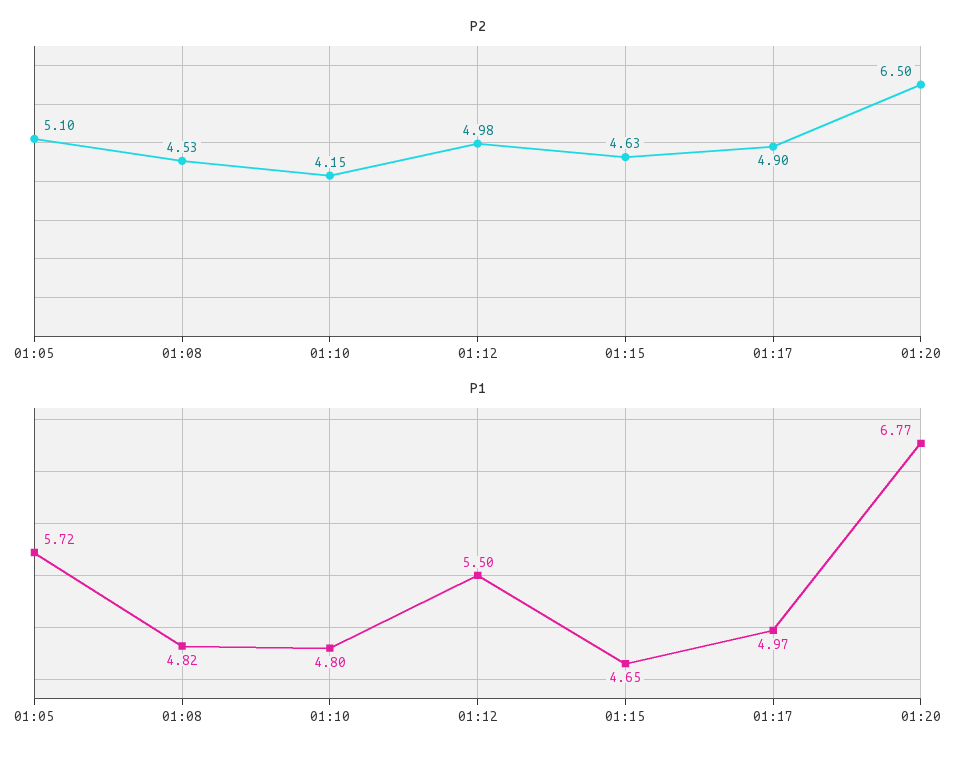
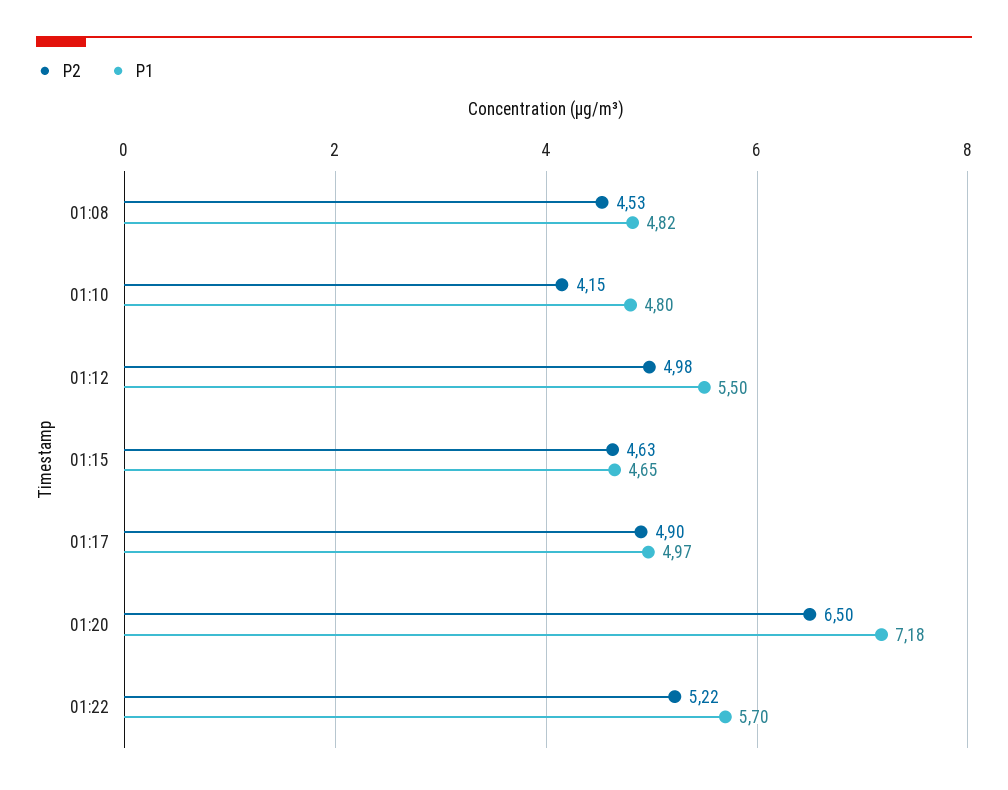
P2, 01:05: 5.1 -> none
P1, 01:05: 5.72 -> none
P1, 01:20: 6.77 -> 7.18
P2, 01:22: none -> 5.22
P1, 01:22: none -> 5.7

